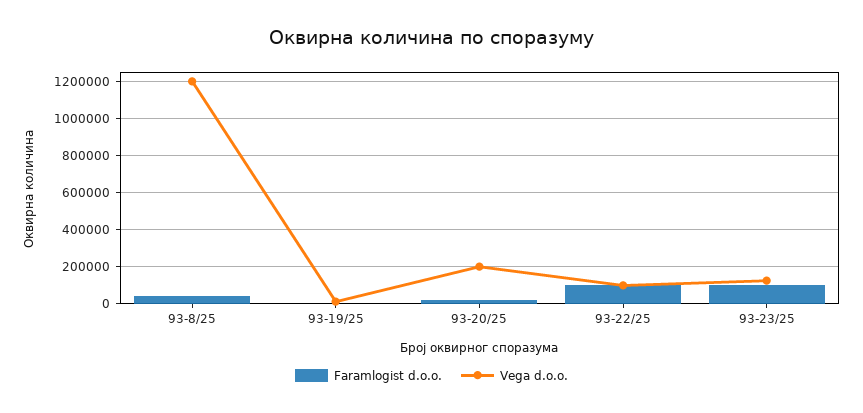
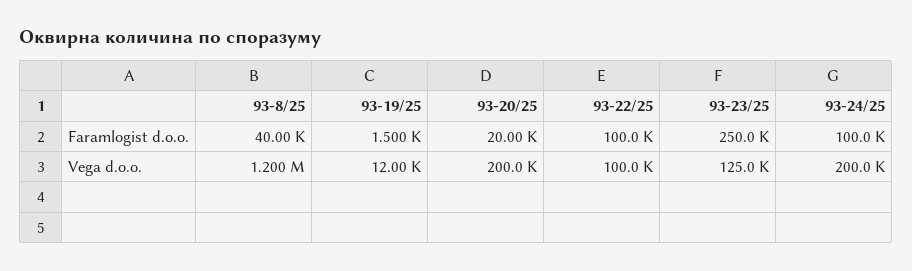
Faramlogist d.o.o., 93-23/25: 100000 -> 250000
Faramlogist d.o.o., 93-24/25: none -> 100000
Vega d.o.o., 93-24/25: none -> 200000

